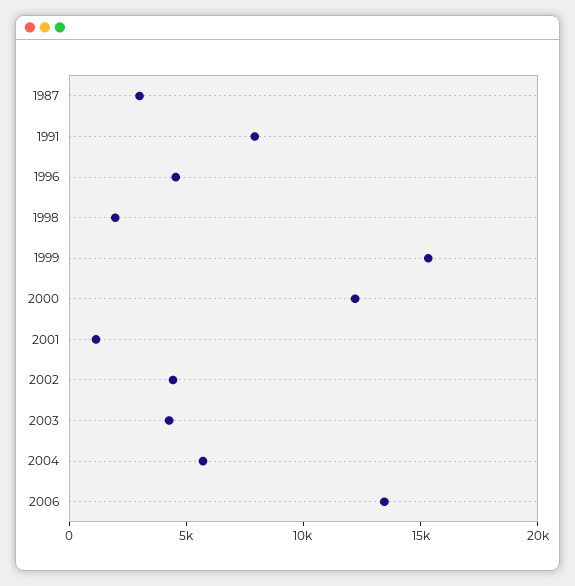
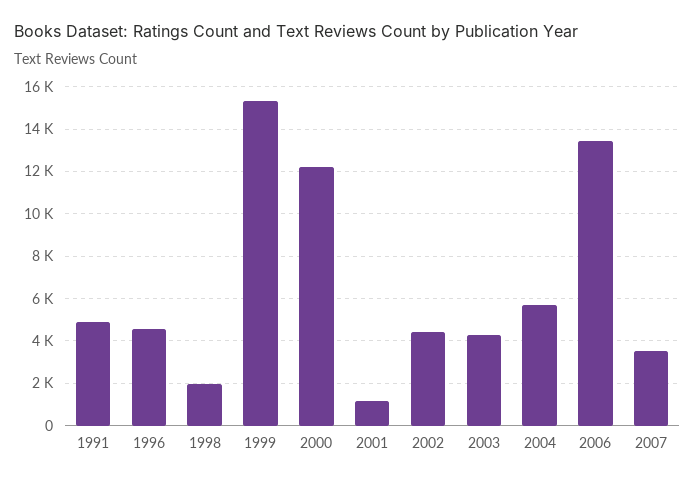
1987: 3000 -> none
1991: 8000 -> 5000
2007: none -> 3500

